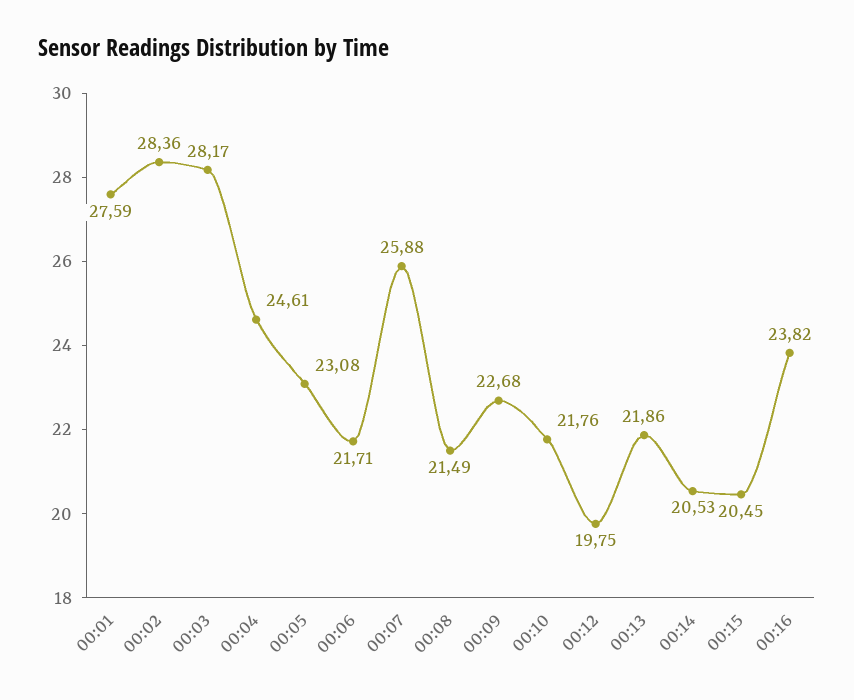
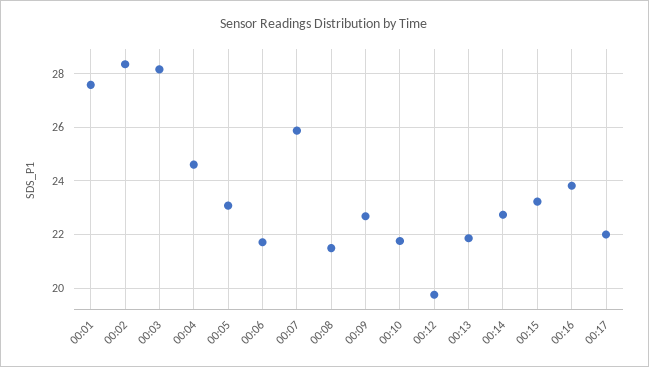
00:14: 20.53 -> 22.75
00:15: 20.45 -> 23.25
00:17: none -> 22

